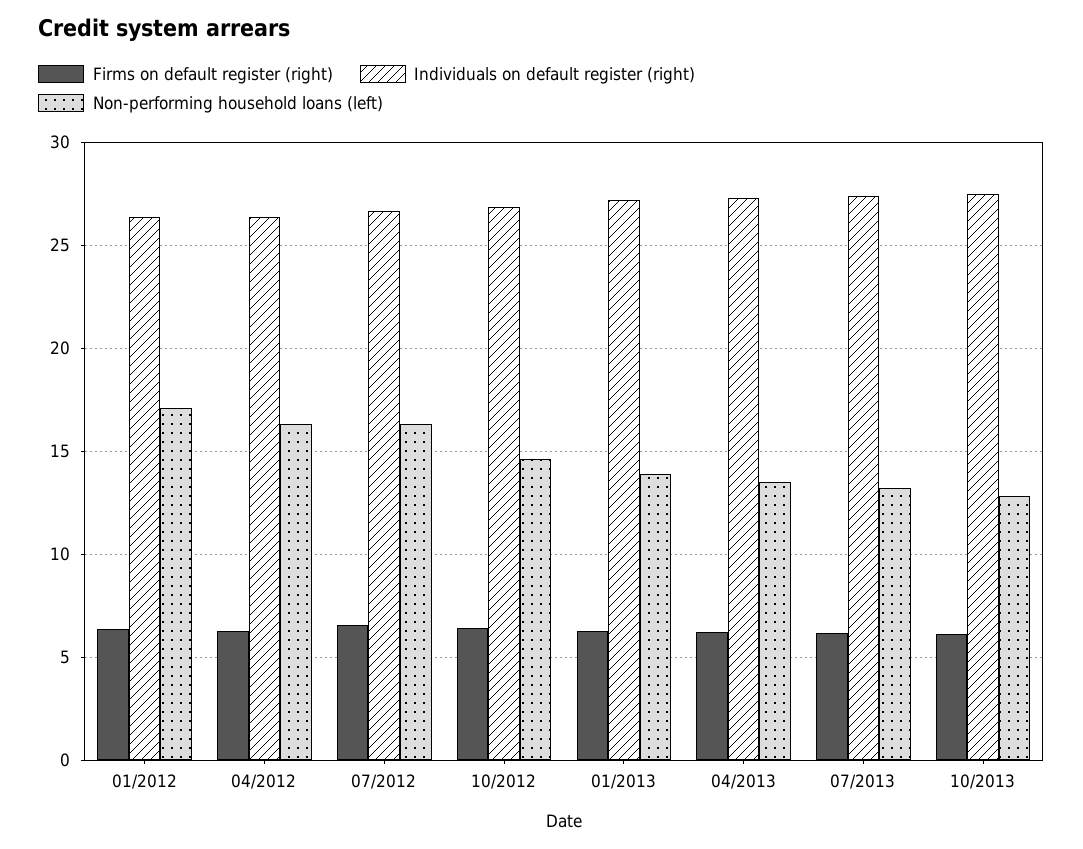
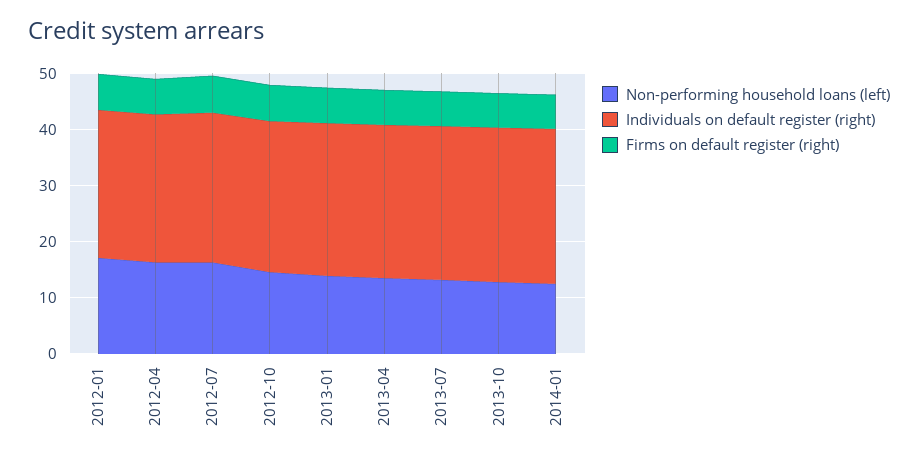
Non-performing household loans (left), 2014-01: none -> 12
Individuals on default register (right), 2014-01: none -> 28
Firms on default register (right), 2014-01: none -> 6

